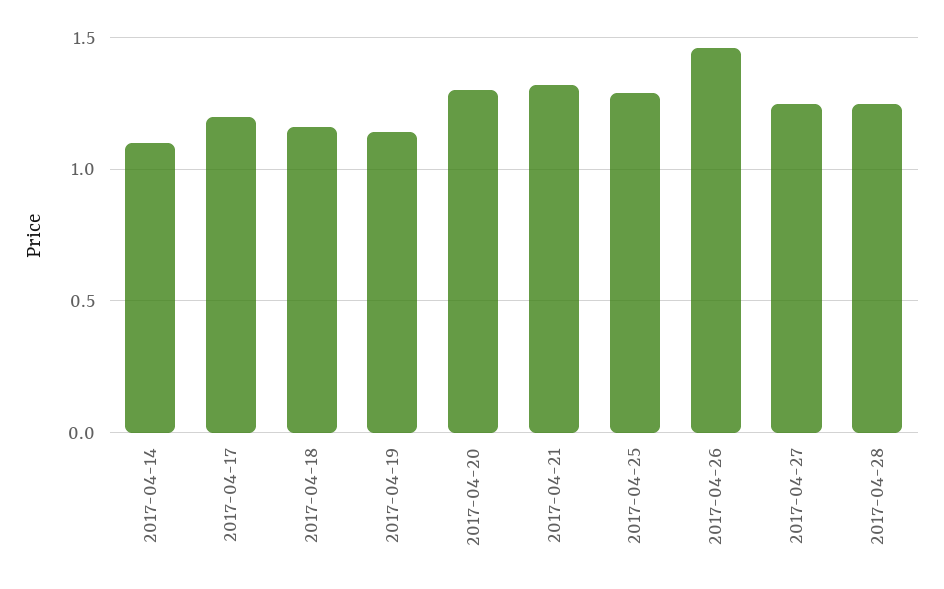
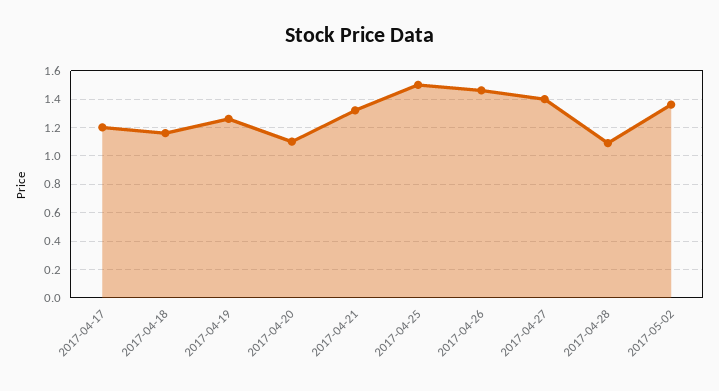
2017-04-14: 1.1 -> none
2017-04-19: 1.15 -> 1.25
2017-04-20: 1.3 -> 1.1
2017-04-25: 1.3 -> 1.5
2017-04-27: 1.25 -> 1.4
2017-04-28: 1.25 -> 1.1
2017-05-02: none -> 1.35

